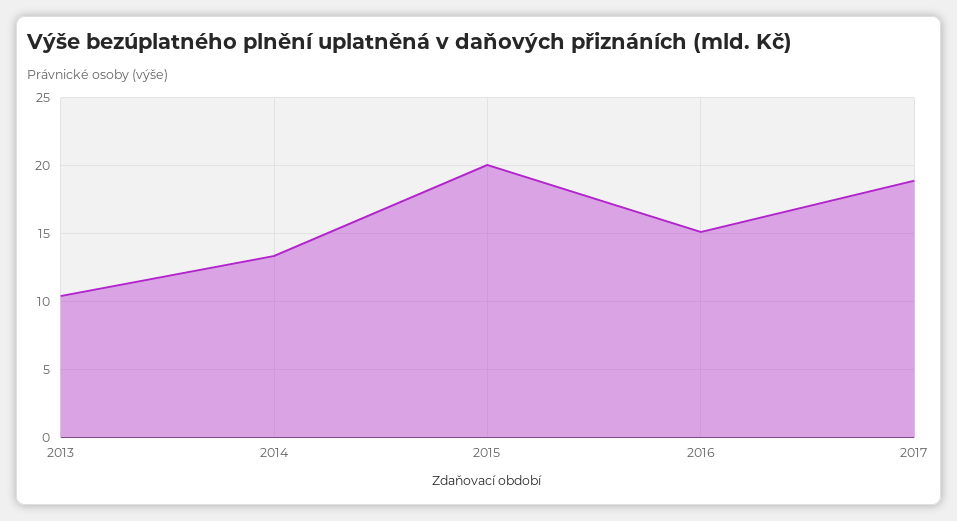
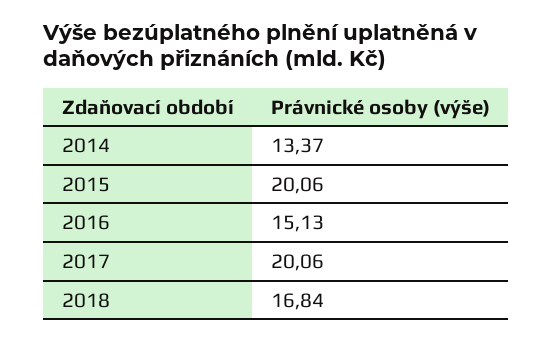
2013: 10.5 -> none
2017: 19 -> 20.06
2018: none -> 16.84

